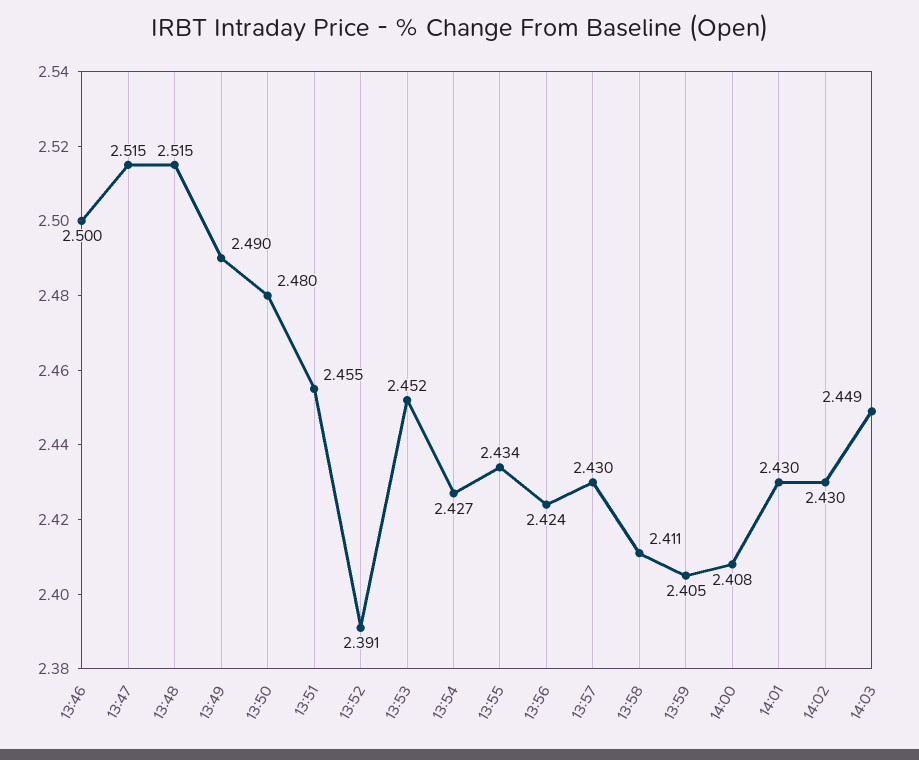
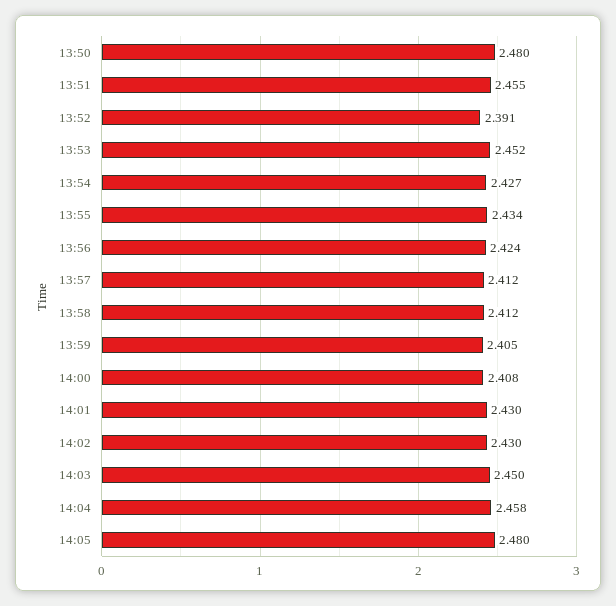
13:46: 2.5 -> none
13:47: 2.515 -> none
13:48: 2.515 -> none
13:49: 2.49 -> none
13:57: 2.43 -> 2.412
13:58: 2.411 -> 2.412
14:03: 2.449 -> 2.45
14:04: none -> 2.458
14:05: none -> 2.48

